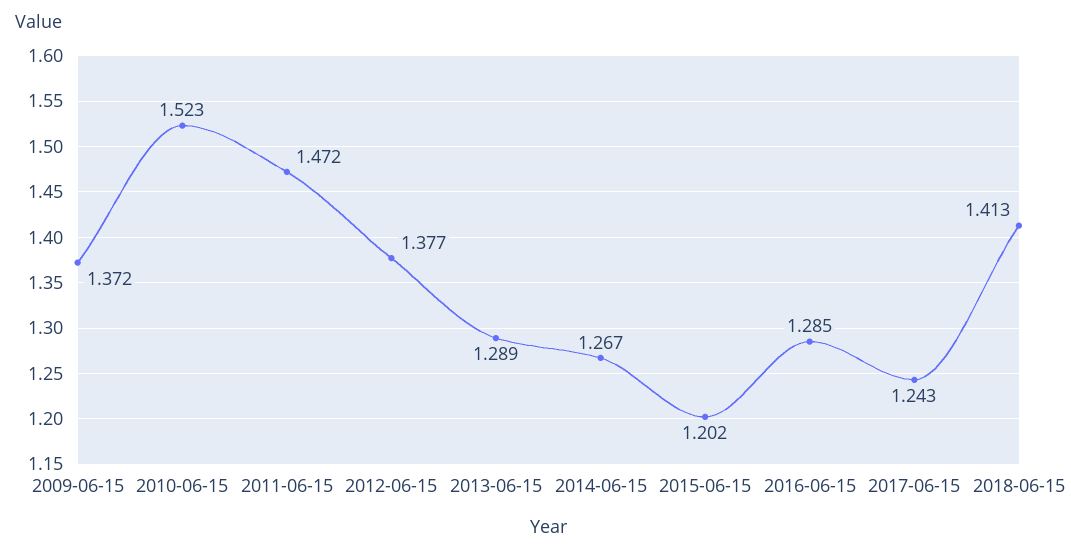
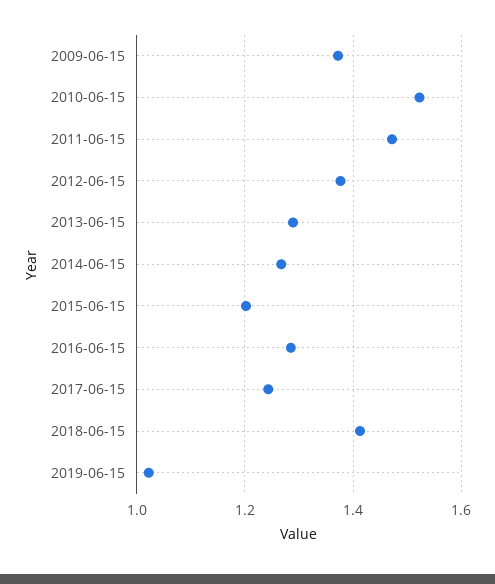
2019-06-15: none -> 1.02

